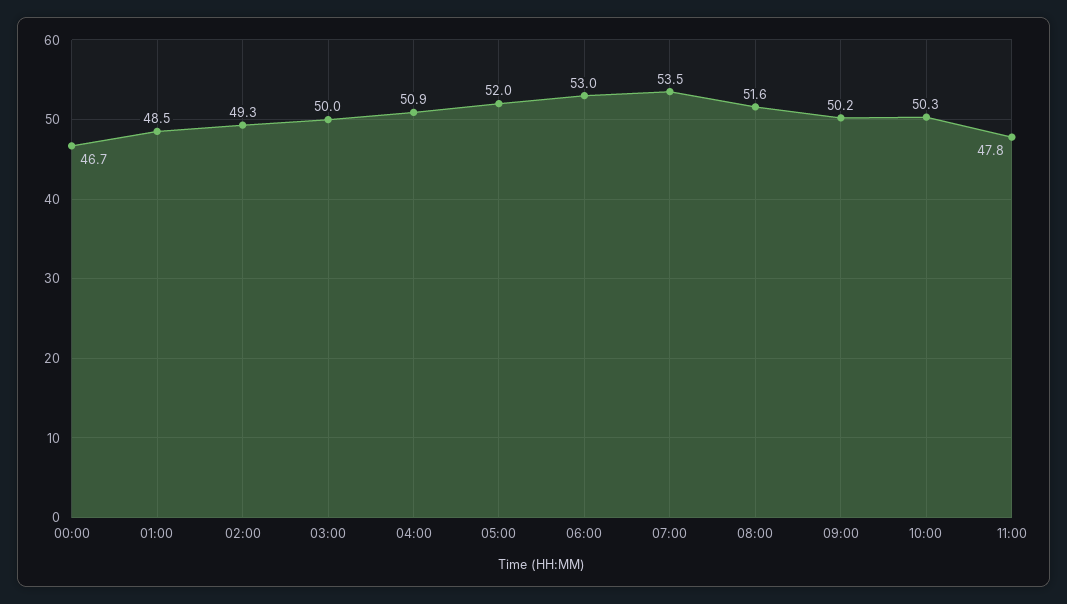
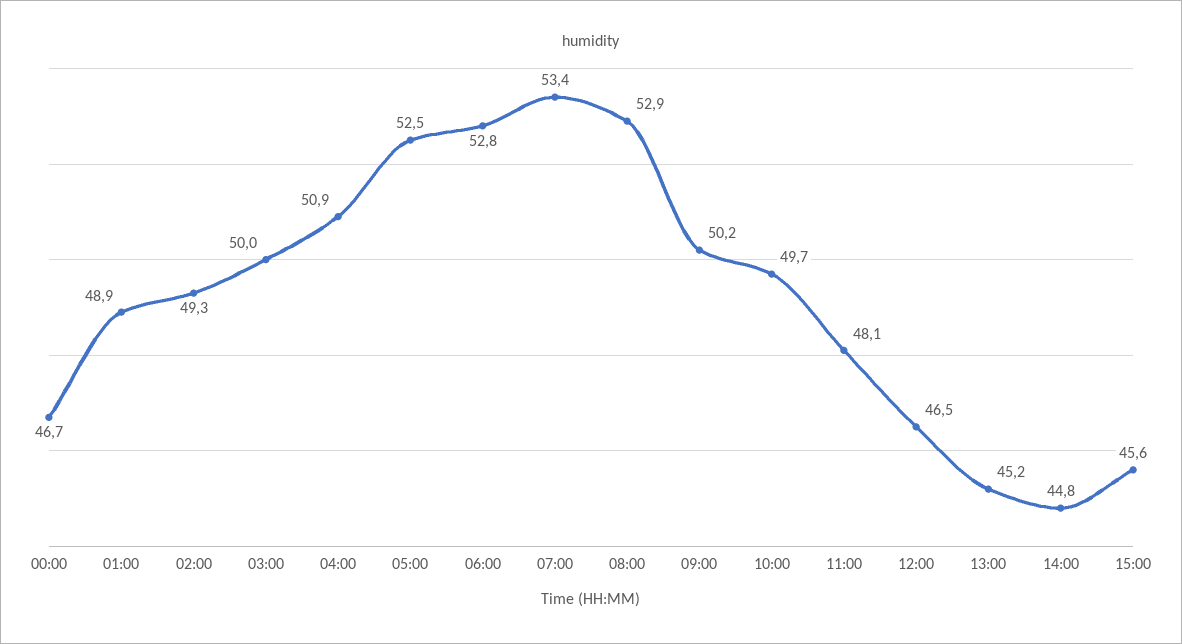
01:00: 48.5 -> 48.9
05:00: 52 -> 52.5
06:00: 53 -> 52.8
07:00: 53.5 -> 53.4
08:00: 51.6 -> 52.9
10:00: 50.3 -> 49.7
11:00: 47.8 -> 48.1
12:00: none -> 46.5
13:00: none -> 45.2
14:00: none -> 44.8
15:00: none -> 45.6

